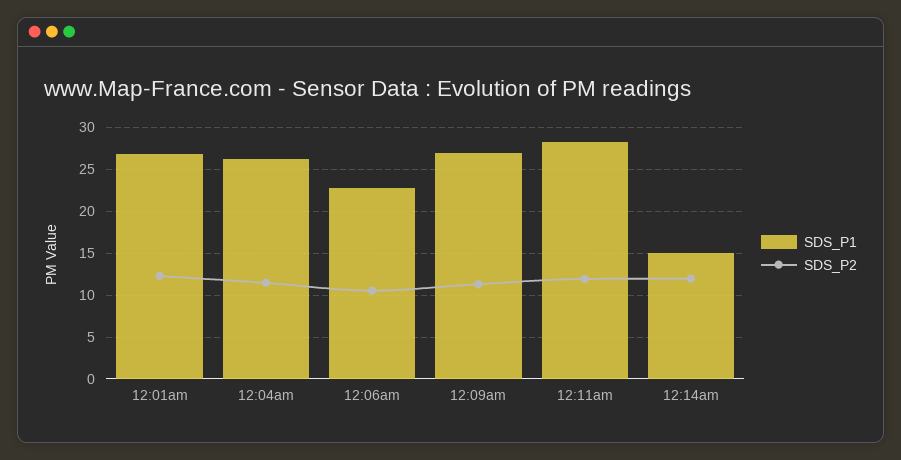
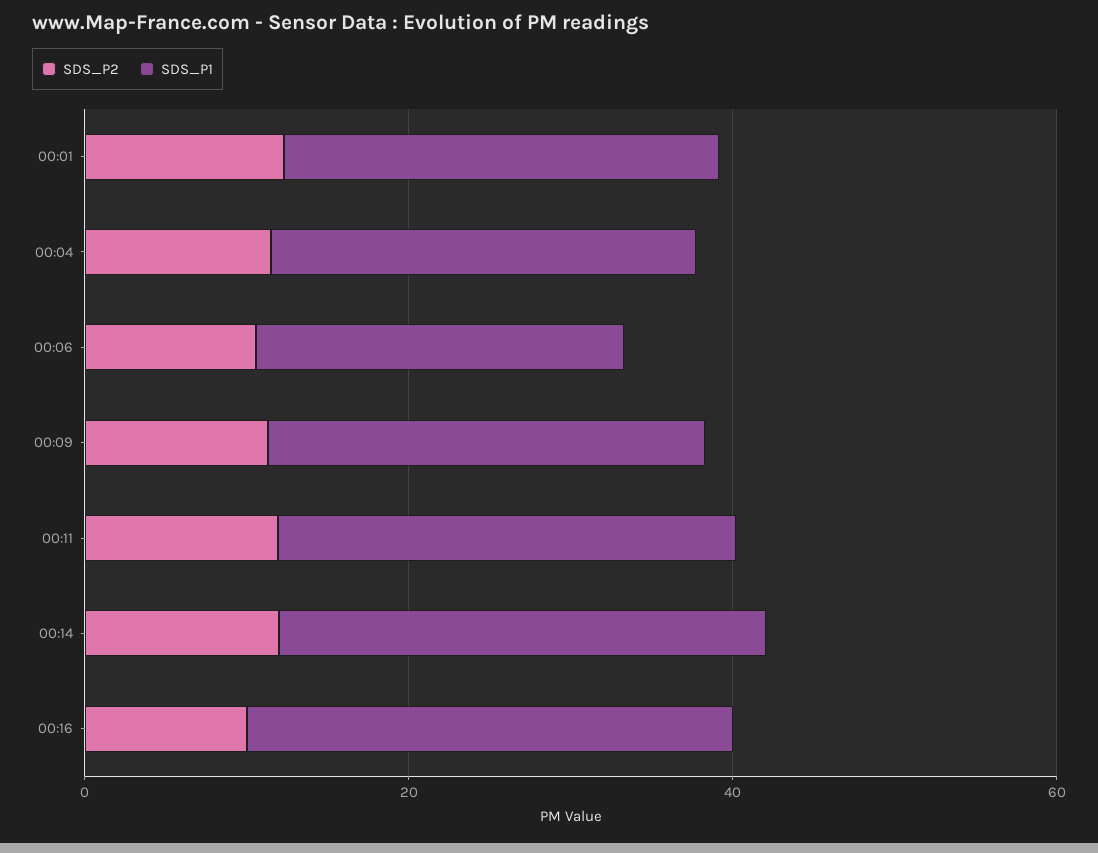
SDS_P1, 12:14am: 15 -> 30
SDS_P2, 00:16: none -> 10
SDS_P1, 00:16: none -> 30

